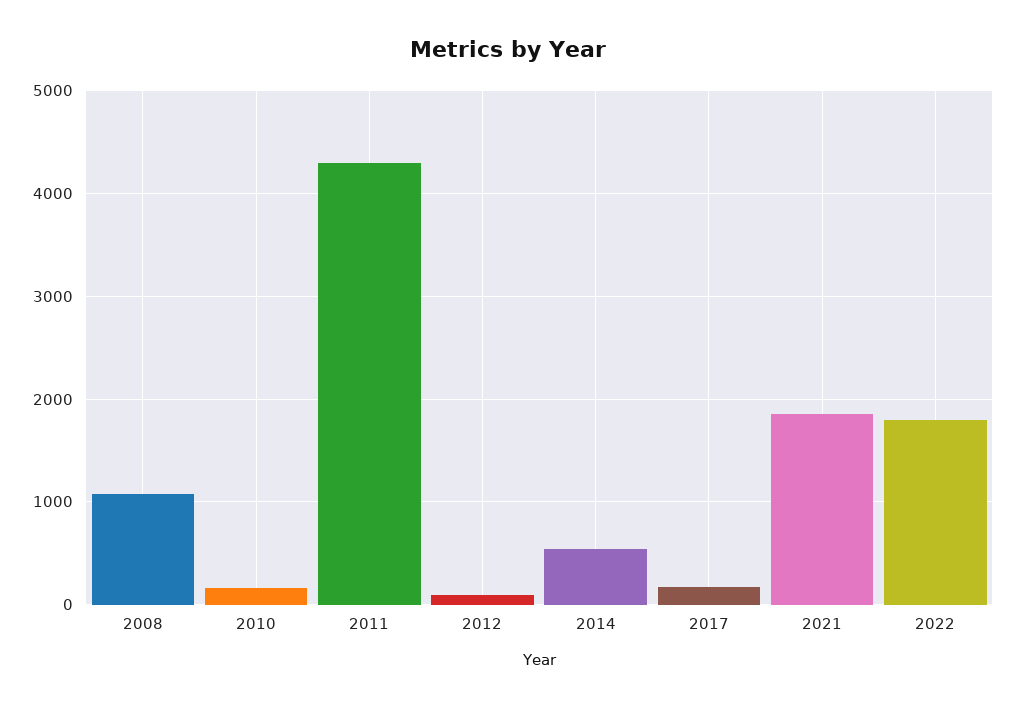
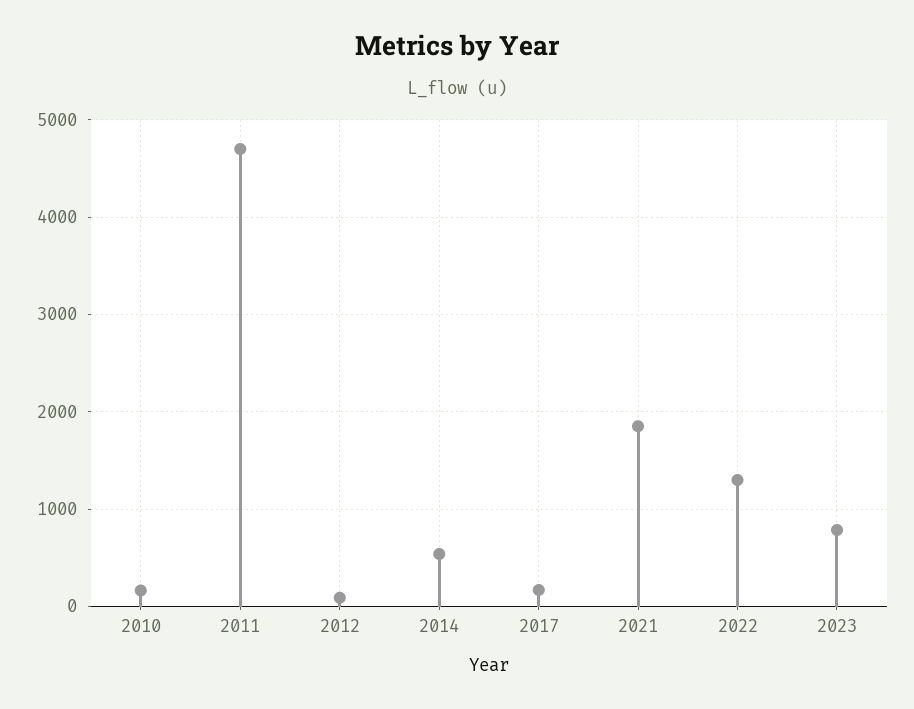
2008: 1100 -> none
2011: 4300 -> 4700
2022: 1800 -> 1300
2023: none -> 800

